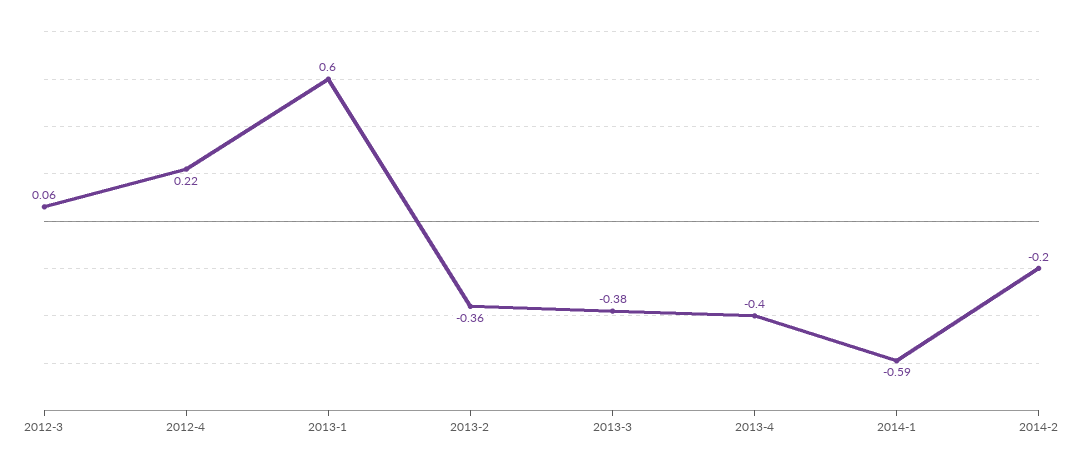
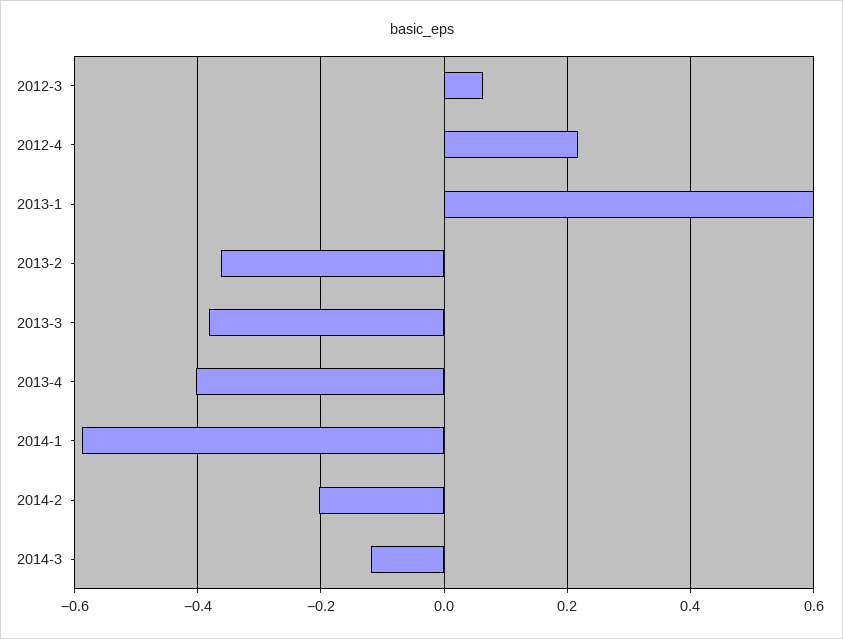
2014-3: none -> -0.12

